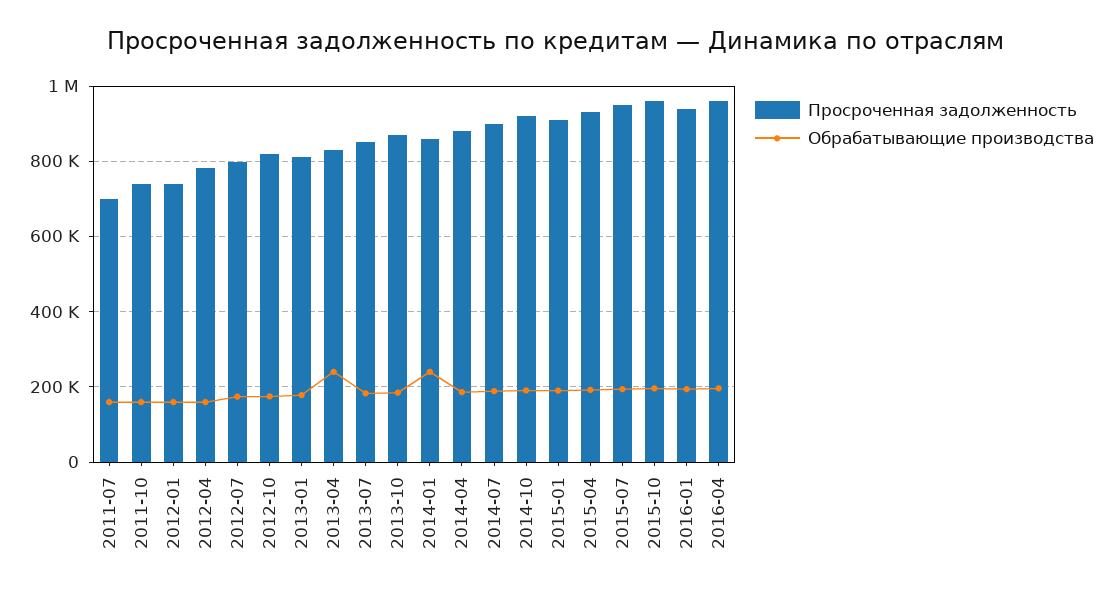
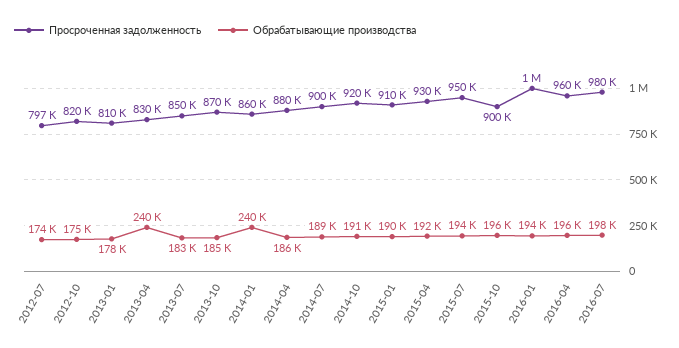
Просроченная задолженность, 2011-07: 700000 -> none
Обрабатывающие производства, 2011-07: 160000 -> none
Просроченная задолженность, 2011-10: 740000 -> none
Обрабатывающие производства, 2011-10: 160000 -> none
Просроченная задолженность, 2012-01: 740000 -> none
Обрабатывающие производства, 2012-01: 160000 -> none
Просроченная задолженность, 2012-04: 780000 -> none
Обрабатывающие производства, 2012-04: 160000 -> none
Просроченная задолженность, 2015-10: 960000 -> 900000
Просроченная задолженность, 2016-01: 940000 -> 1000000
Просроченная задолженность, 2016-07: none -> 980000
Обрабатывающие производства, 2016-07: none -> 198000

